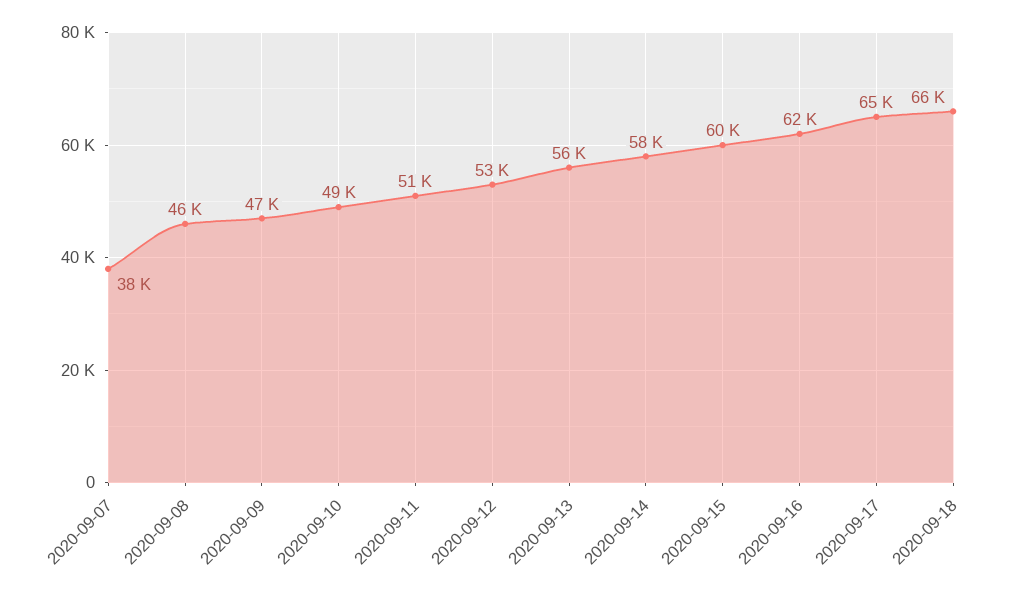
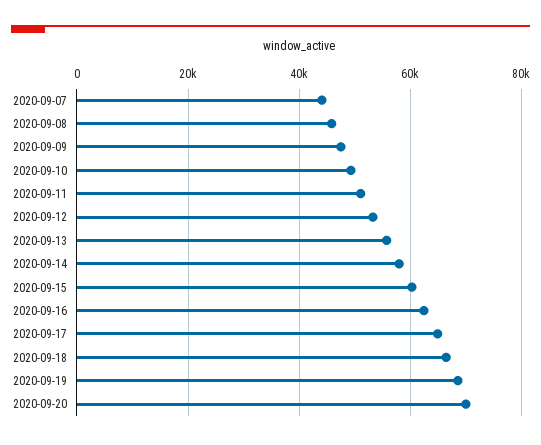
2020-09-07: 38000 -> 44000
2020-09-19: none -> 68000
2020-09-20: none -> 70000

